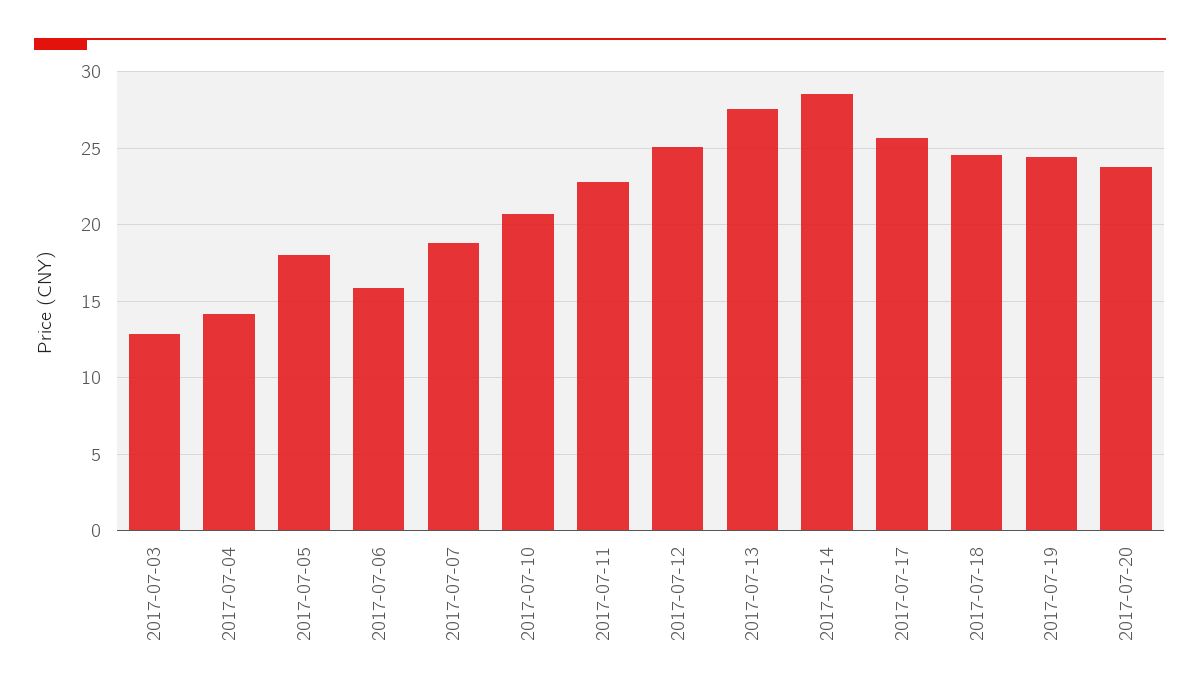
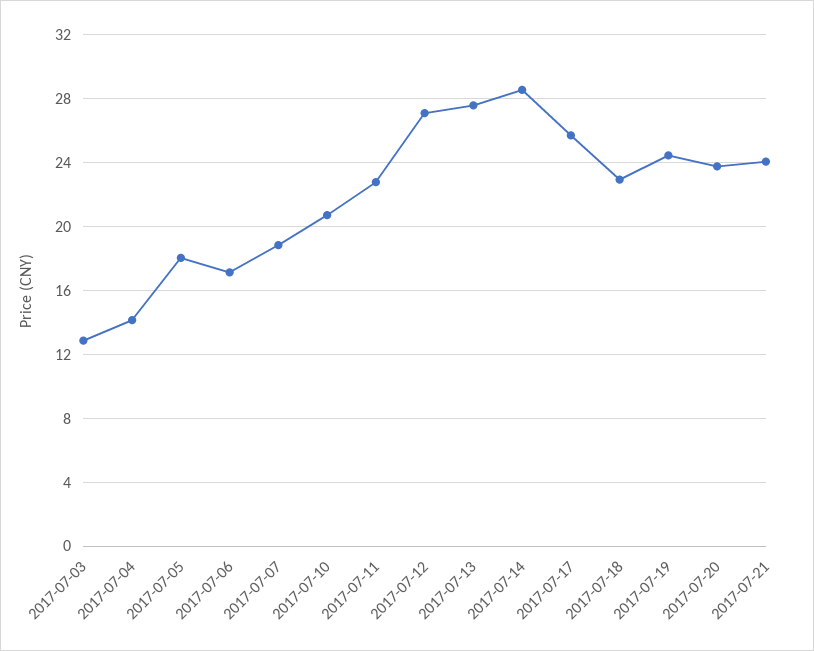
2017-07-06: 16 -> 17
2017-07-12: 25 -> 27
2017-07-18: 24.5 -> 23
2017-07-21: none -> 24

